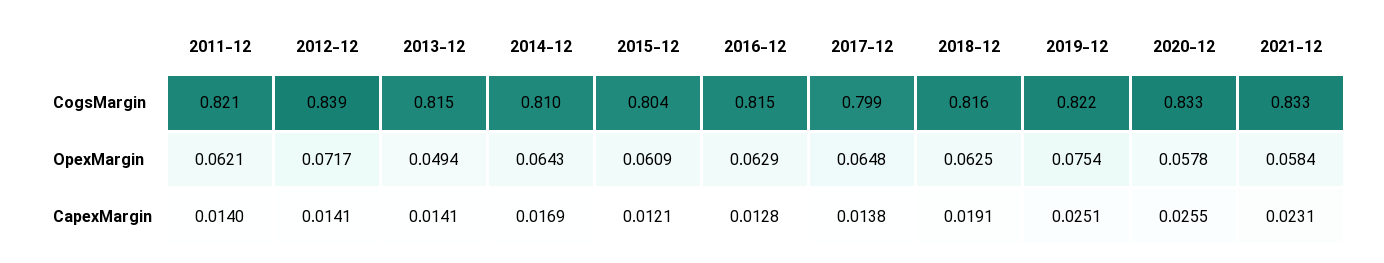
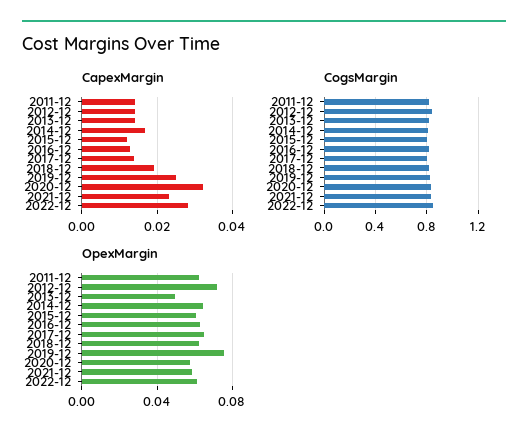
CapexMargin, 2020-12: 0.0255 -> 0.032
CapexMargin, 2022-12: none -> 0.028
CogsMargin, 2022-12: none -> 0.85
OpexMargin, 2022-12: none -> 0.06

